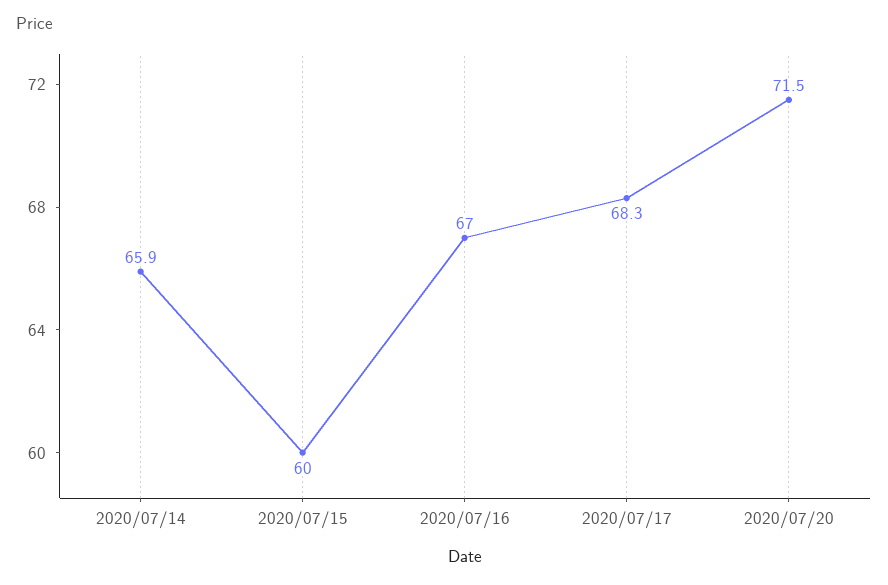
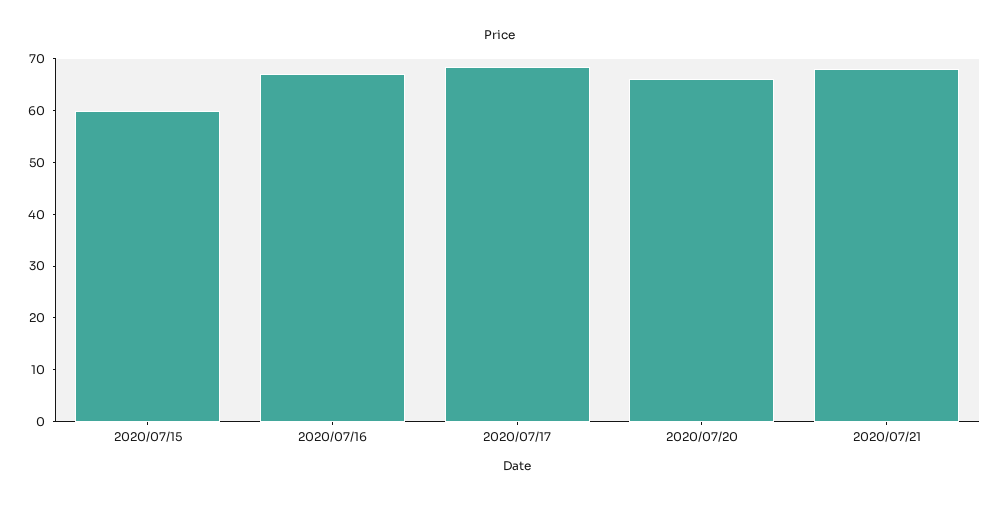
2020/07/14: 65.9 -> none
2020/07/20: 71.5 -> 66
2020/07/21: none -> 68

